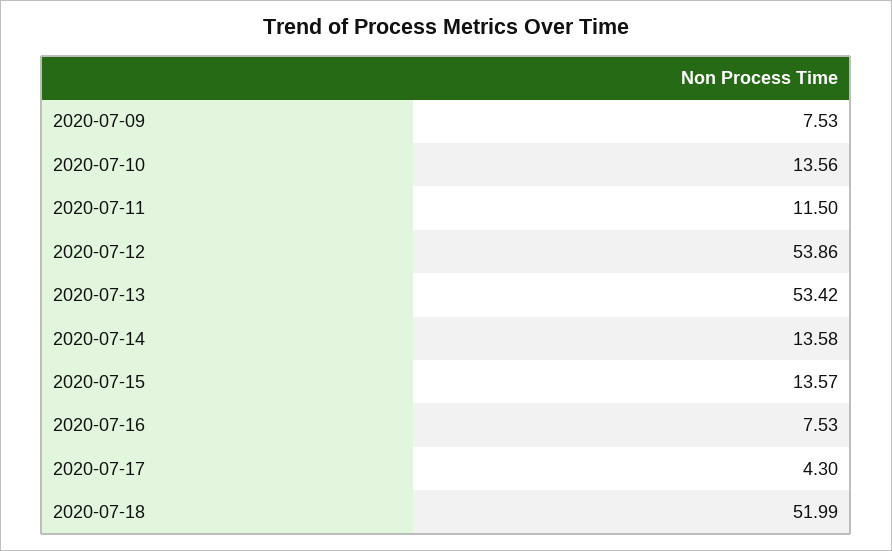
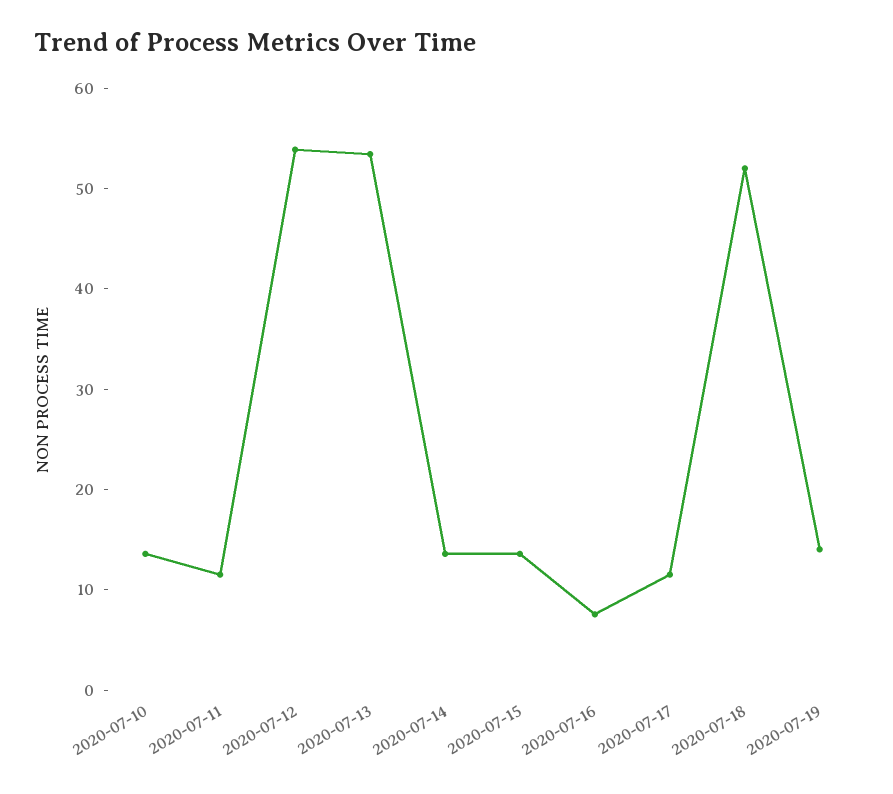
2020-07-09: 7.53 -> none
2020-07-17: 4.3 -> 12
2020-07-19: none -> 14

